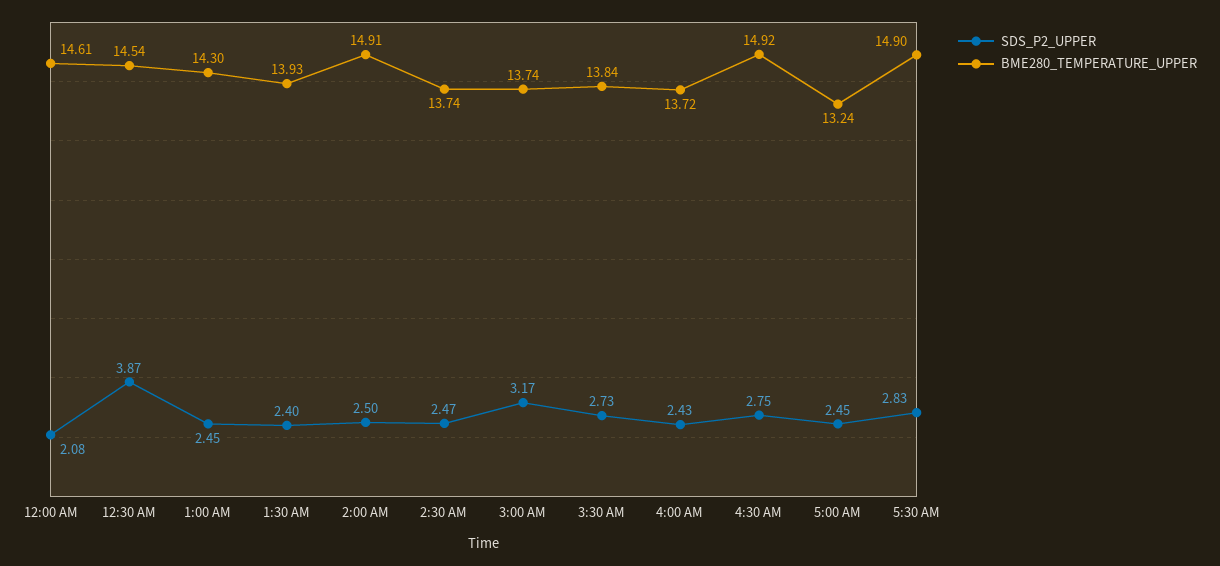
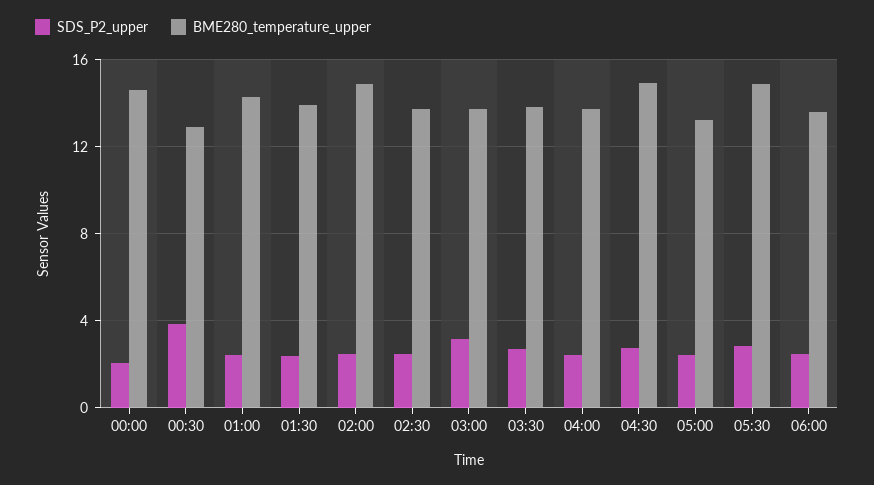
BME280_TEMPERATURE_UPPER, 12:30 AM: 14.54 -> 13
SDS_P2_UPPER, 06:00: none -> 2.5
BME280_TEMPERATURE_UPPER, 06:00: none -> 13.5

